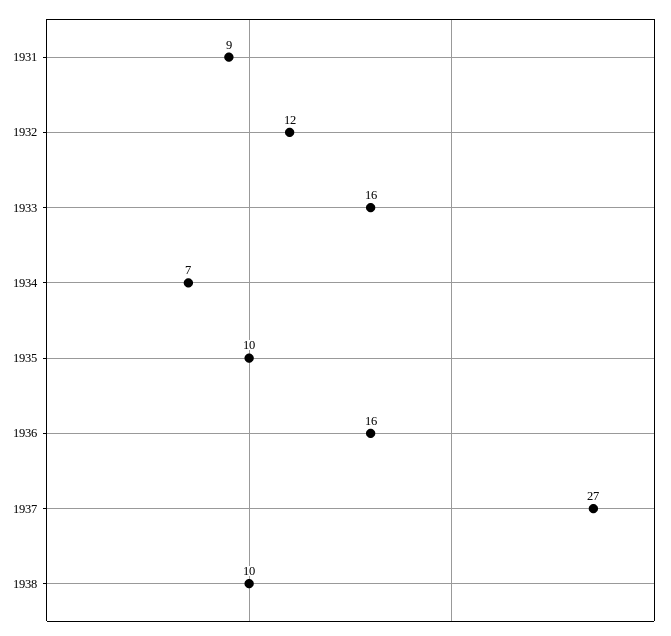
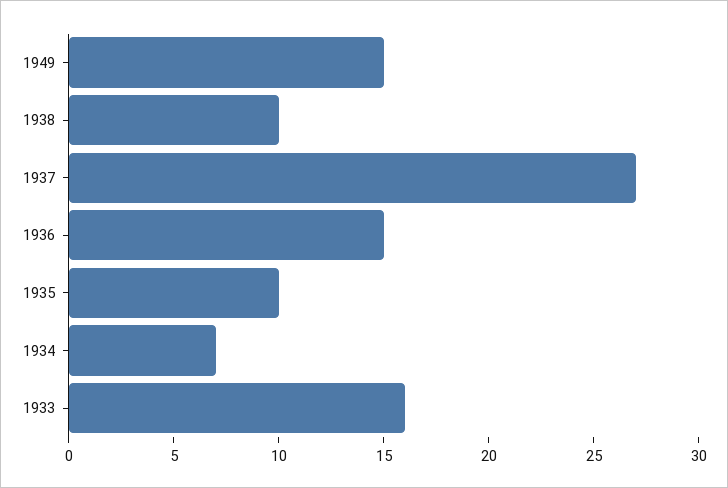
1931: 9 -> none
1932: 12 -> none
1936: 16 -> 15
1949: none -> 15

